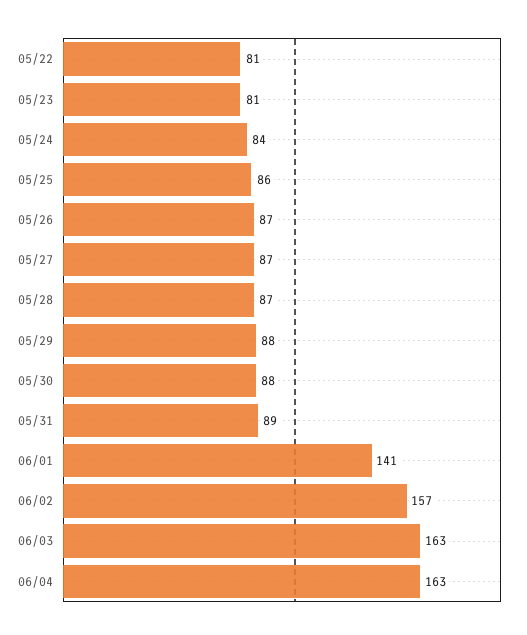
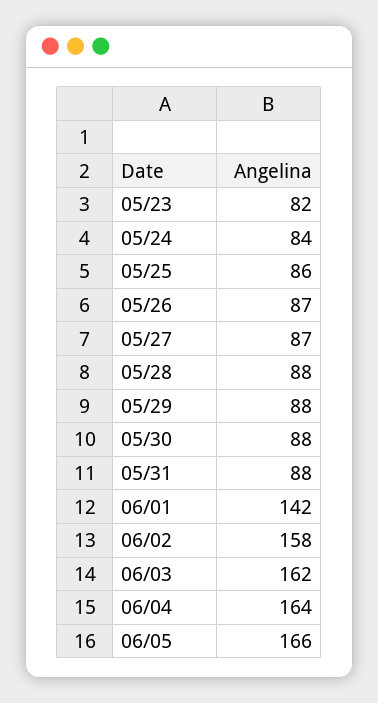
05/22: 81 -> none
05/23: 81 -> 82
05/28: 87 -> 88
05/31: 89 -> 88
06/01: 141 -> 142
06/02: 157 -> 158
06/03: 163 -> 162
06/04: 163 -> 164
06/05: none -> 166

